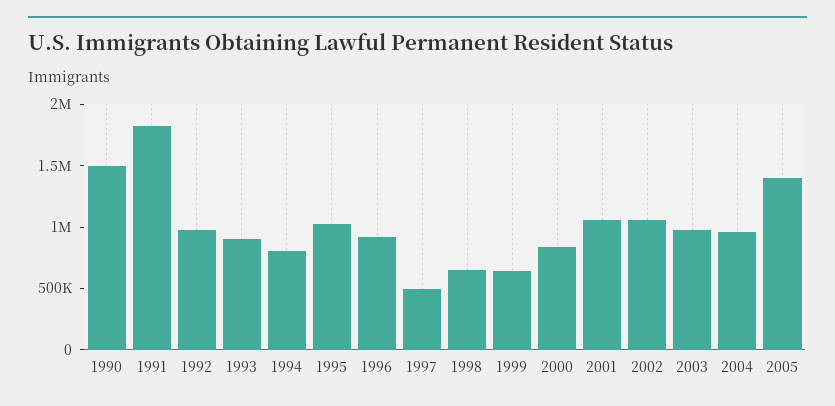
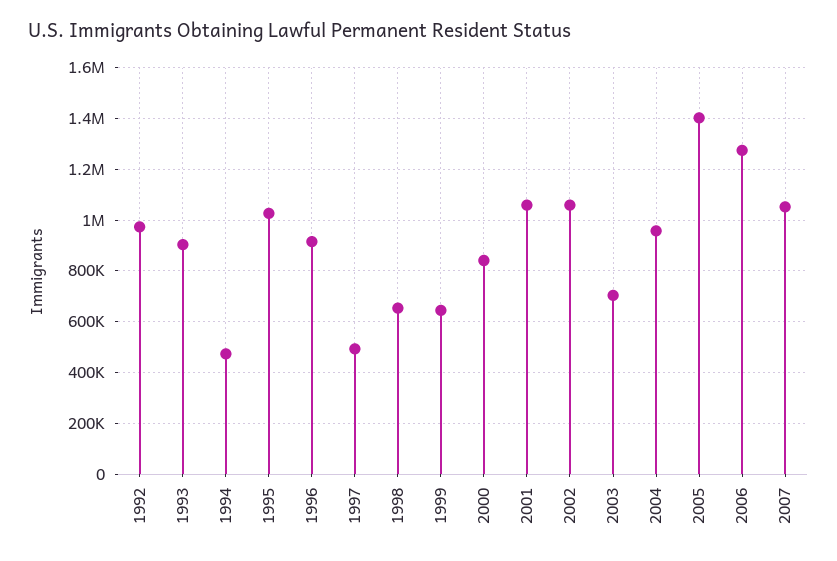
1990: 1500000 -> none
1991: 1800000 -> none
1994: 800000 -> 475000
2003: 1000000 -> 700000
2006: none -> 1275000
2007: none -> 1050000

